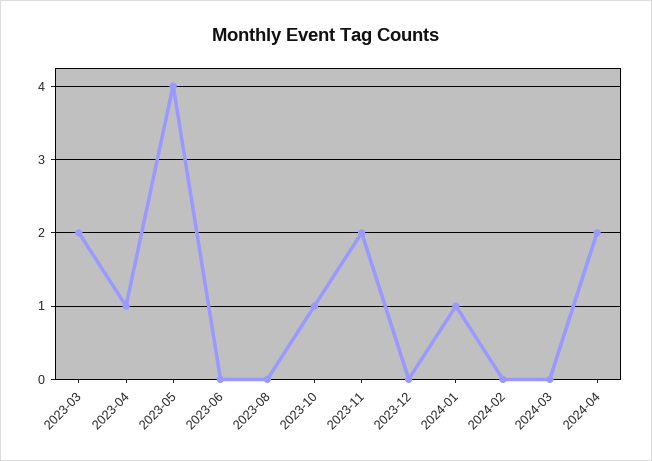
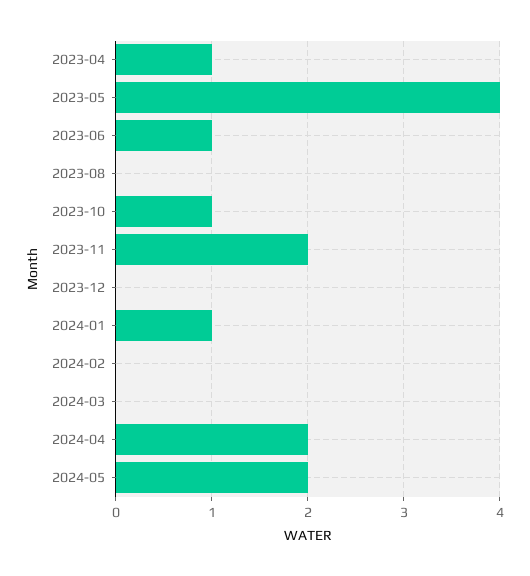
2023-03: 2 -> none
2023-06: 0 -> 1
2024-05: none -> 2

